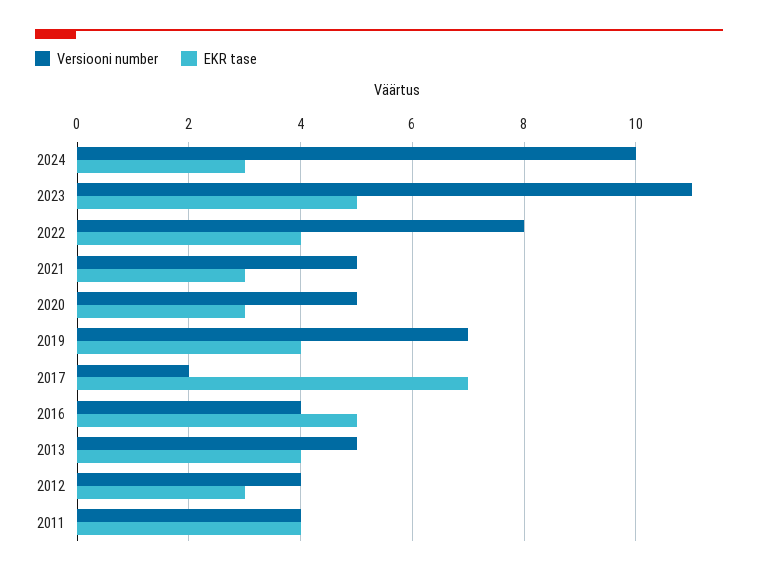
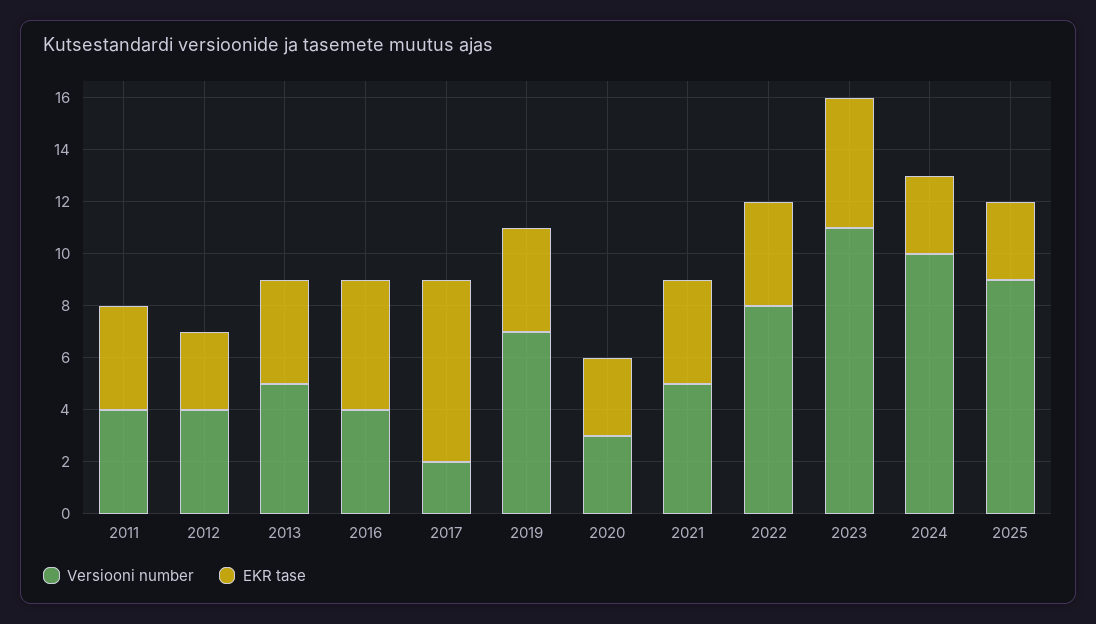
EKR tase, 2021: 3 -> 4
Versiooni number, 2020: 5 -> 3
Versiooni number, 2025: none -> 9
EKR tase, 2025: none -> 3

